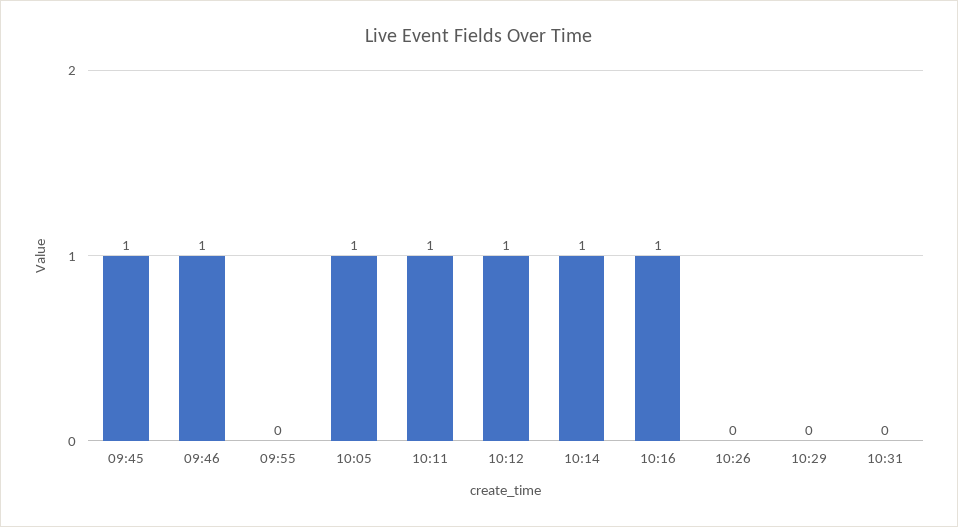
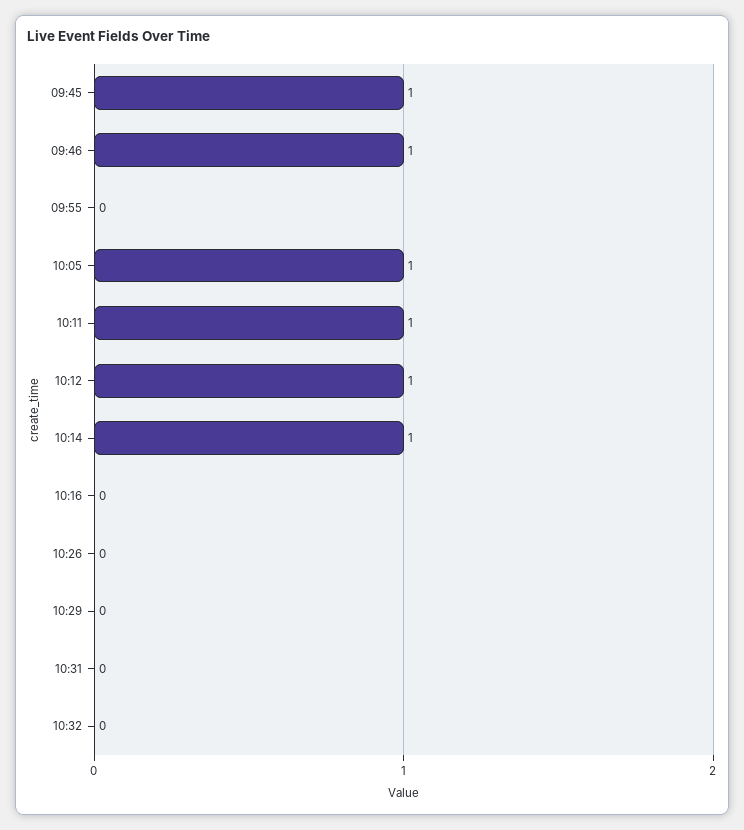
10:16: 1 -> 0
10:32: none -> 0

